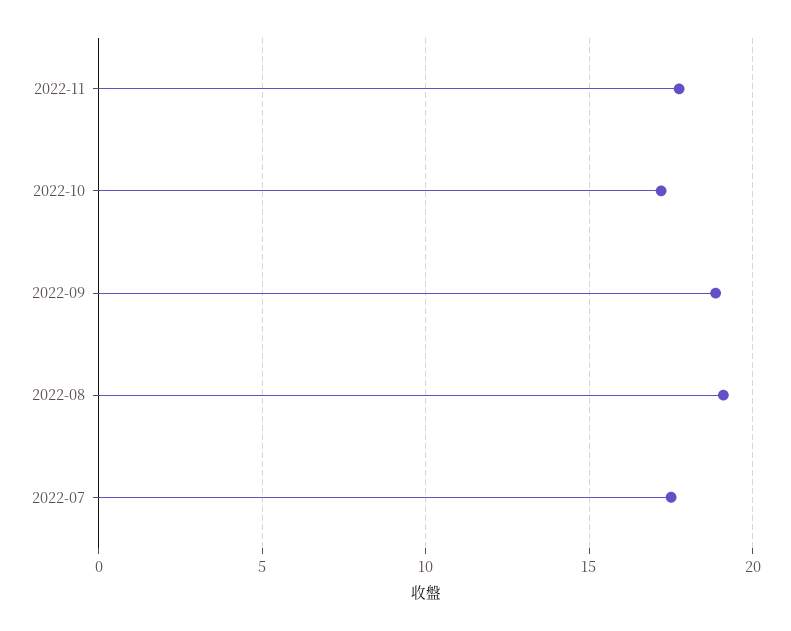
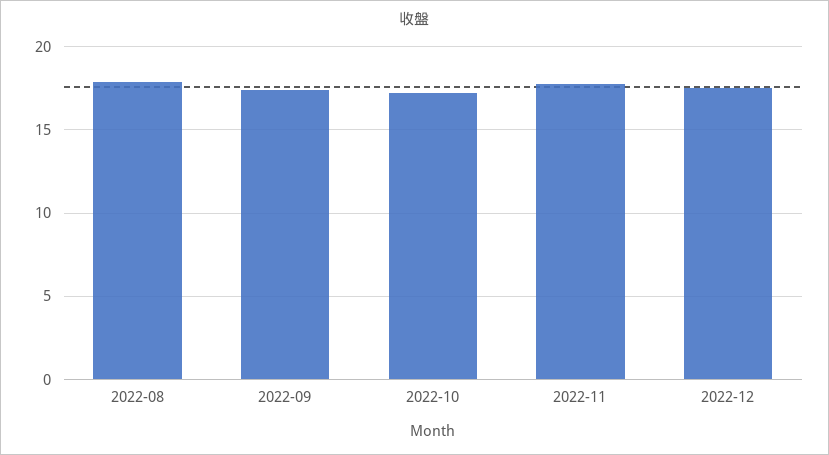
2022-09: 19 -> 17.5
2022-08: 19 -> 18
2022-07: 17.5 -> none
2022-12: none -> 17.5

